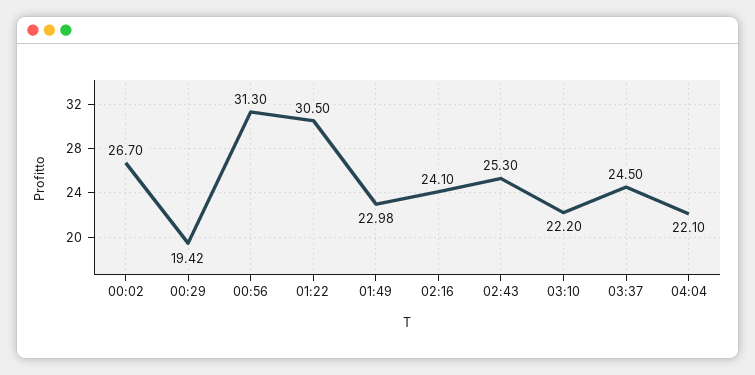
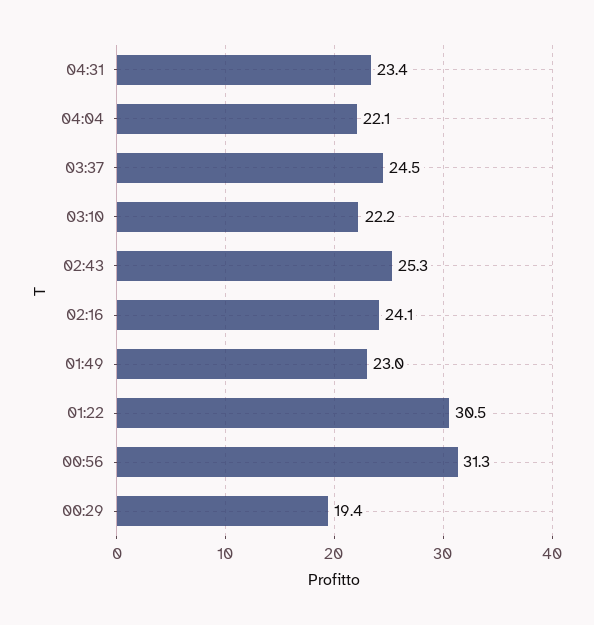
00:02: 26.7 -> none
04:31: none -> 23.4

